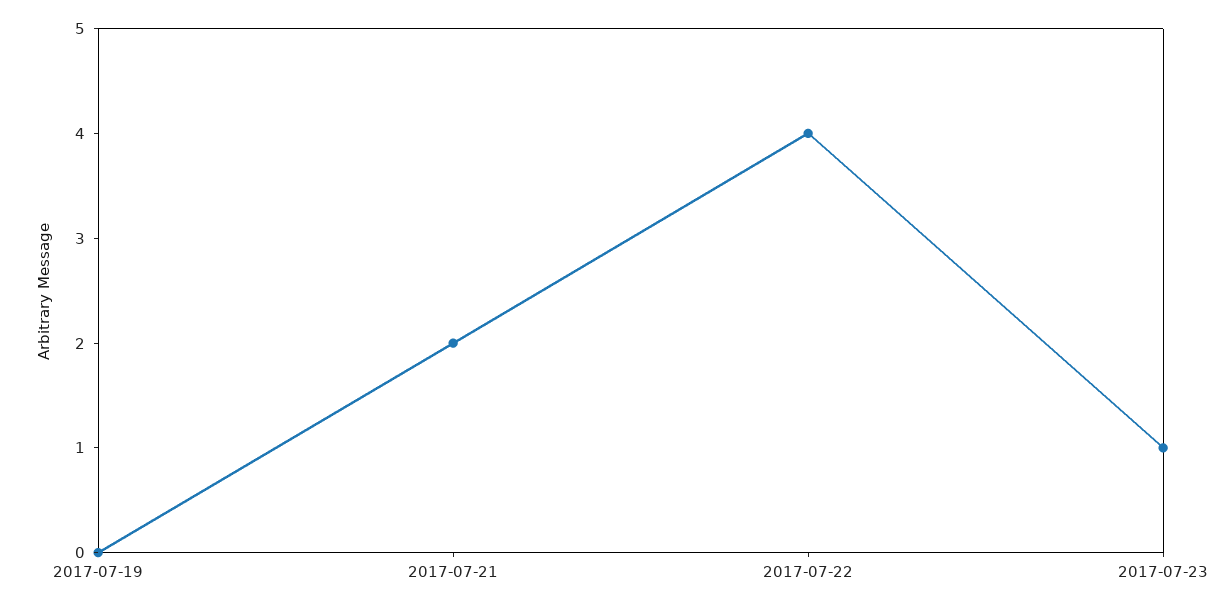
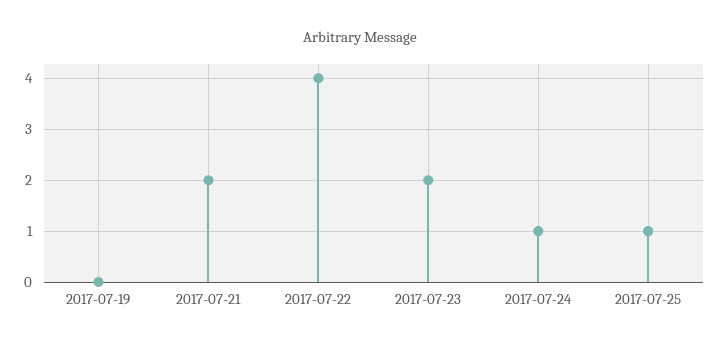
2017-07-23: 1 -> 2
2017-07-24: none -> 1
2017-07-25: none -> 1

